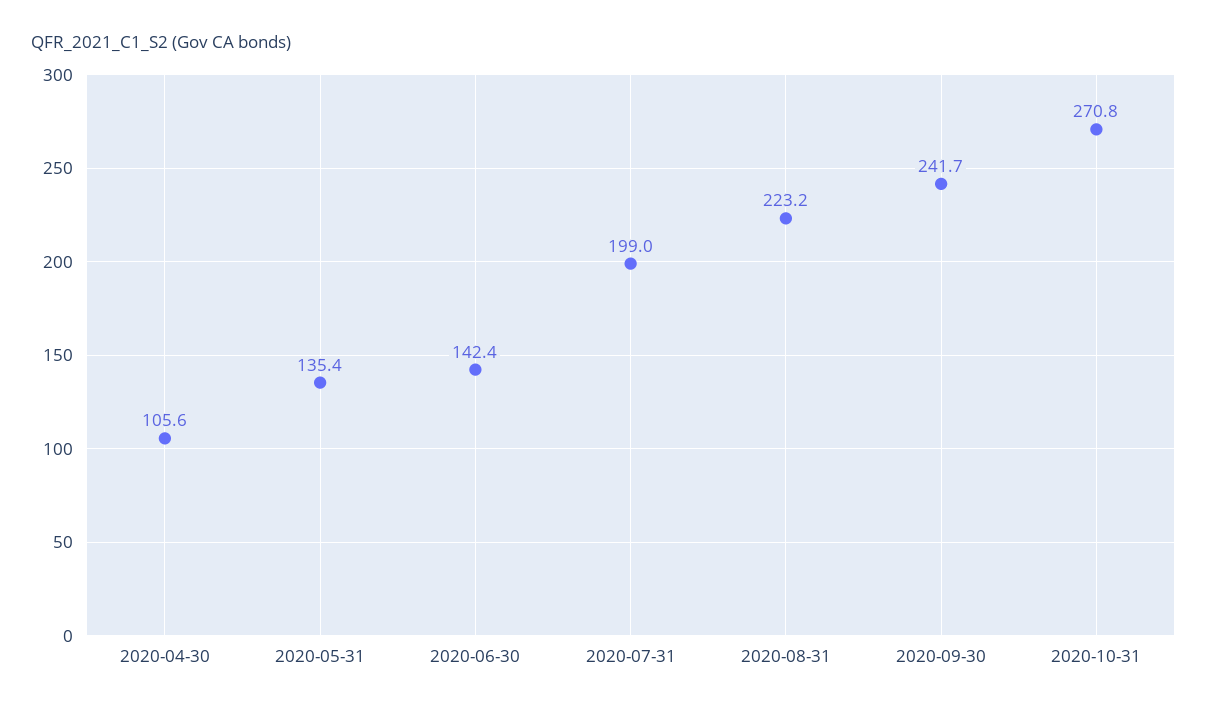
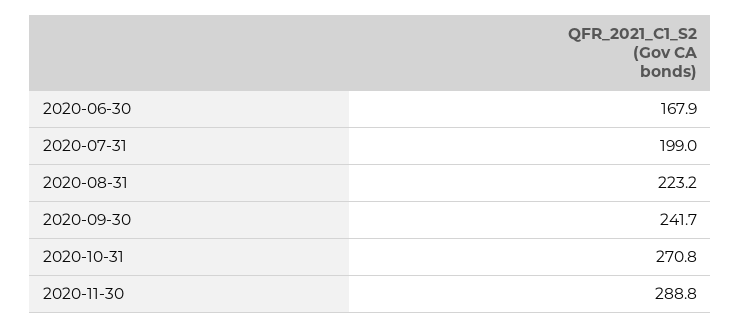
2020-04-30: 105.6 -> none
2020-05-31: 135.4 -> none
2020-06-30: 142.4 -> 167.9
2020-11-30: none -> 288.8

